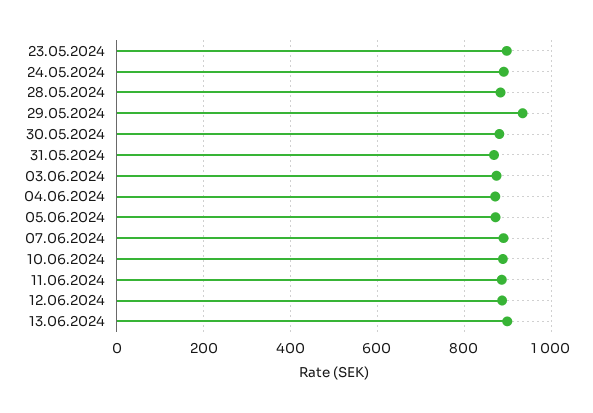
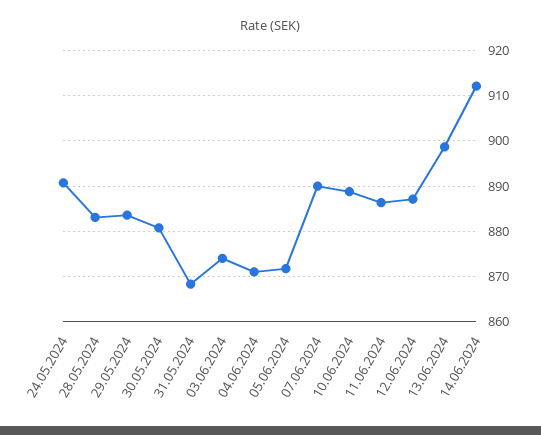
23.05.2024: 900 -> none
29.05.2024: 940 -> 884
14.06.2024: none -> 912

